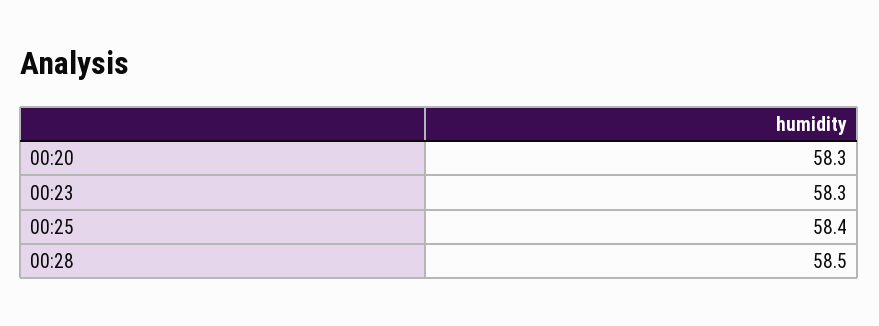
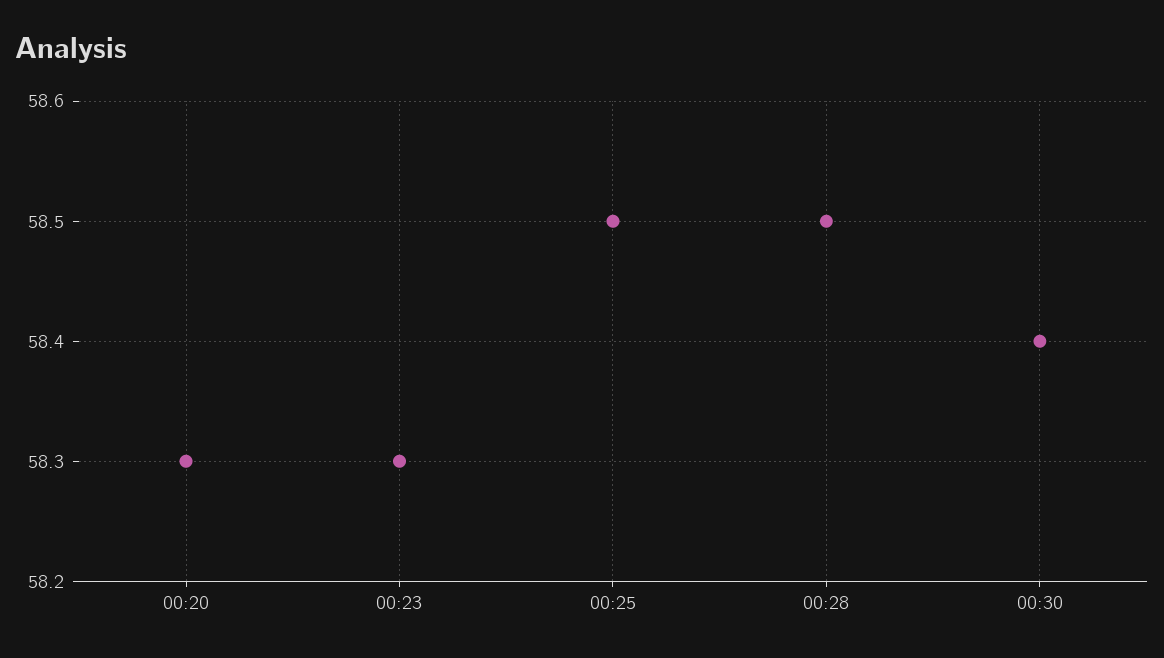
00:25: 58.4 -> 58.5
00:30: none -> 58.4

